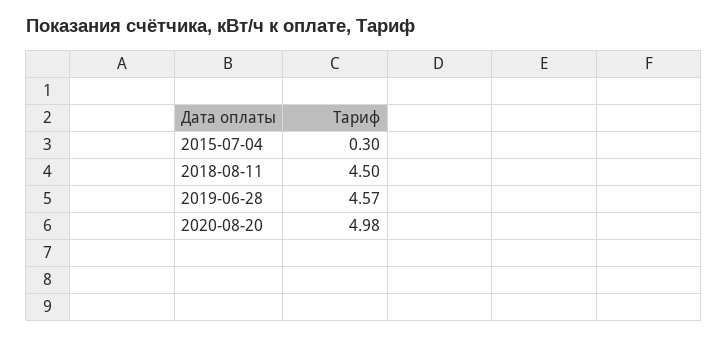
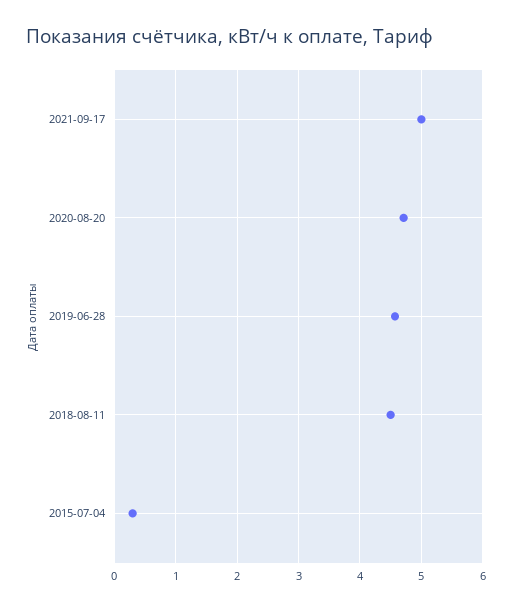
2020-08-20: 4.98 -> 4.7
2021-09-17: none -> 5

